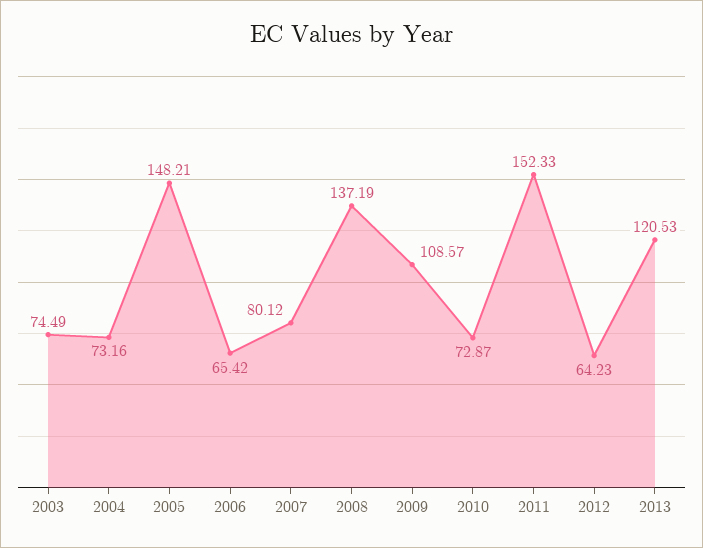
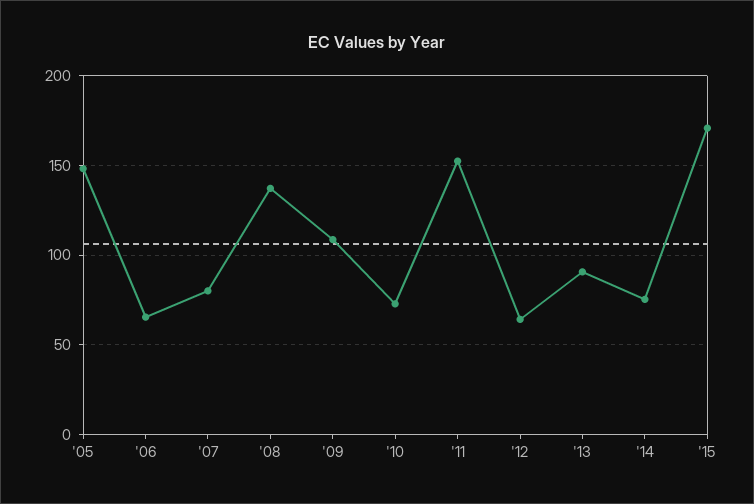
2003: 74.49 -> none
2004: 73.16 -> none
2013: 120.53 -> 90
'14: none -> 75
'15: none -> 170

